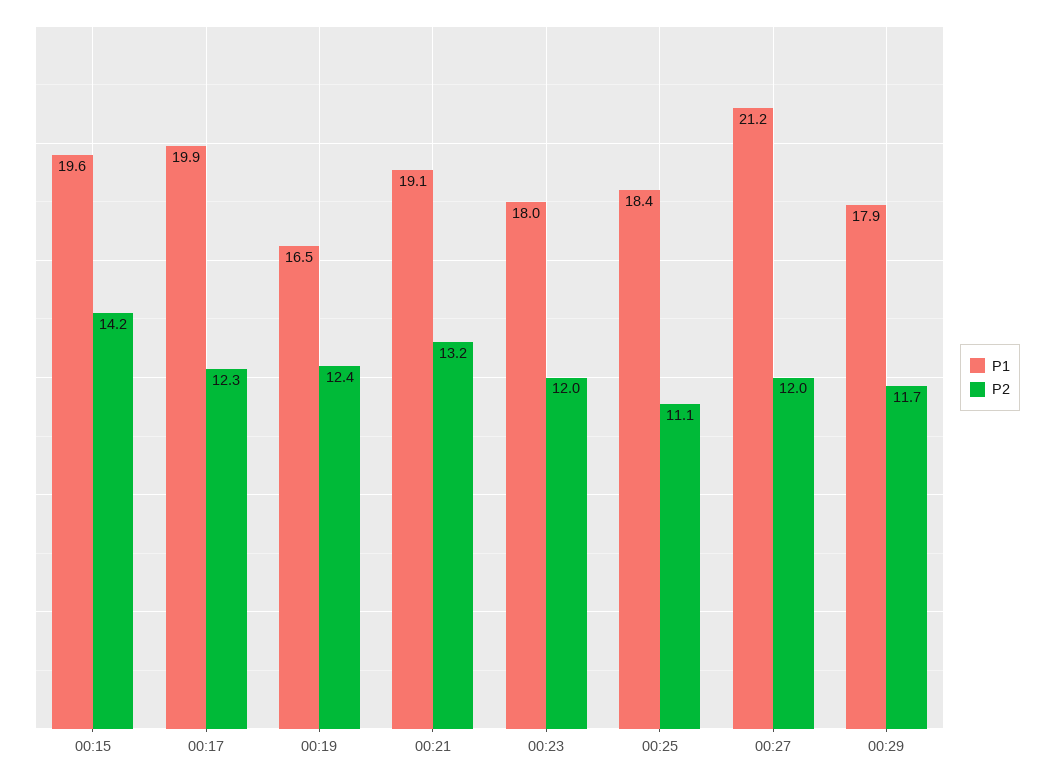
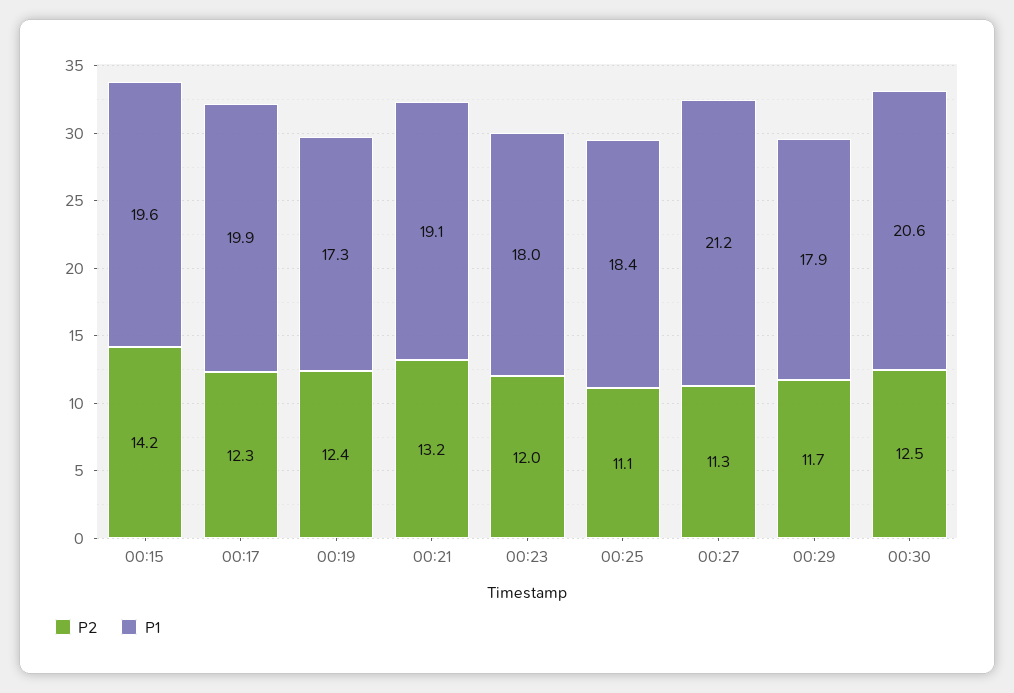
P1, 00:19: 16.5 -> 17.3
P2, 00:27: 12 -> 11.3
P2, 00:30: none -> 12.5
P1, 00:30: none -> 20.6

